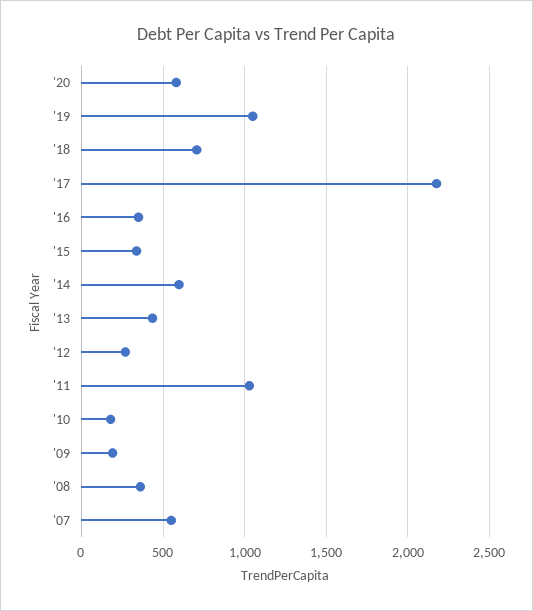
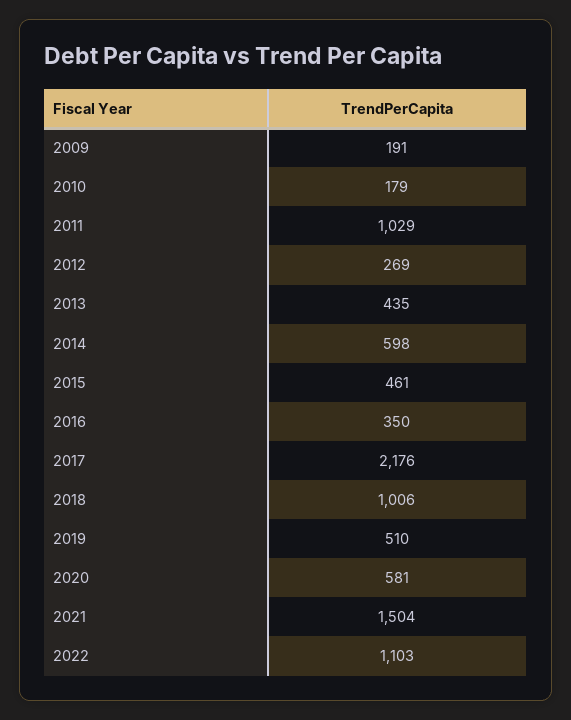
'19: 1050 -> 510
'18: 700 -> 1006
'15: 350 -> 461
'08: 350 -> none
'07: 550 -> none
2021: none -> 1504
2022: none -> 1103

